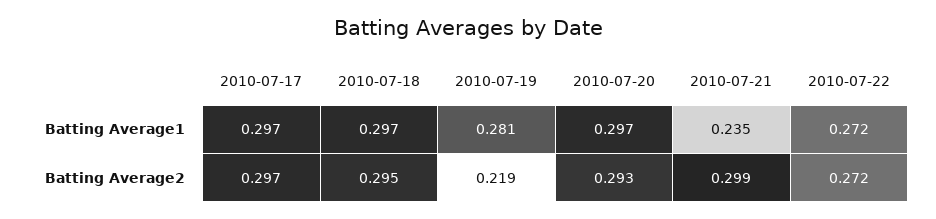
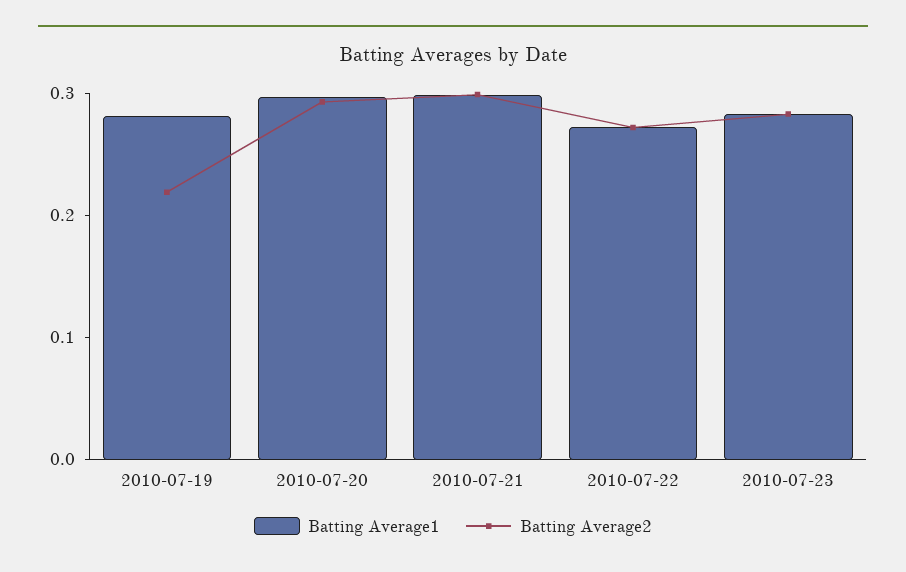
Batting Average1, 2010-07-17: 0.297 -> none
Batting Average1, 2010-07-18: 0.297 -> none
Batting Average1, 2010-07-21: 0.235 -> 0.3
Batting Average2, 2010-07-17: 0.297 -> none
Batting Average2, 2010-07-18: 0.295 -> none
Batting Average1, 2010-07-23: none -> 0.28
Batting Average2, 2010-07-23: none -> 0.28

